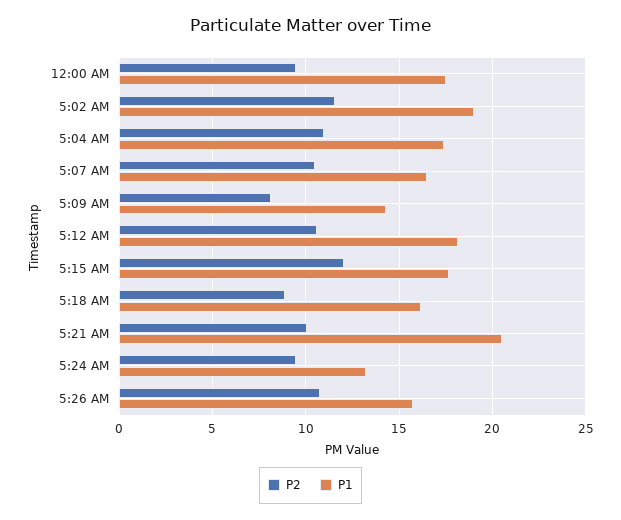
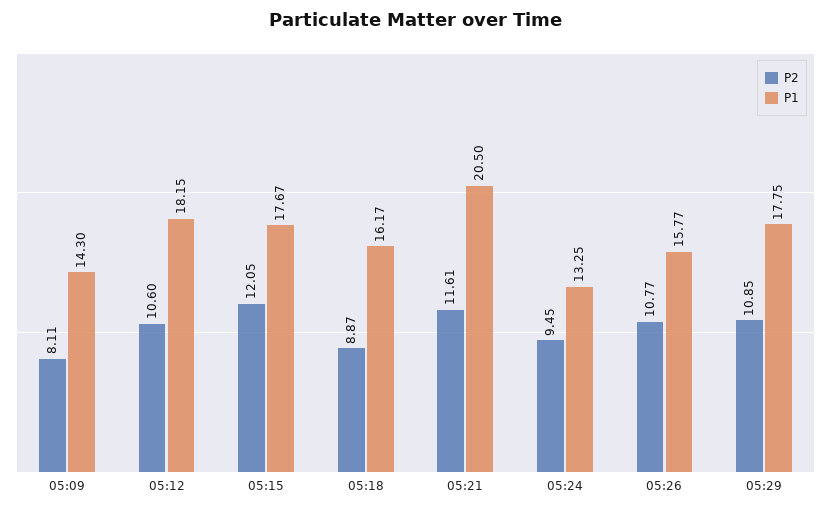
P2, 12:00 AM: 9.5 -> none
P1, 12:00 AM: 17.5 -> none
P2, 5:02 AM: 11.5 -> none
P1, 5:02 AM: 19 -> none
P2, 5:04 AM: 11 -> none
P1, 5:04 AM: 17.5 -> none
P2, 5:07 AM: 10.5 -> none
P1, 5:07 AM: 16.5 -> none
P2, 5:21 AM: 10 -> 11.61
P2, 05:29: none -> 10.85
P1, 05:29: none -> 17.75

